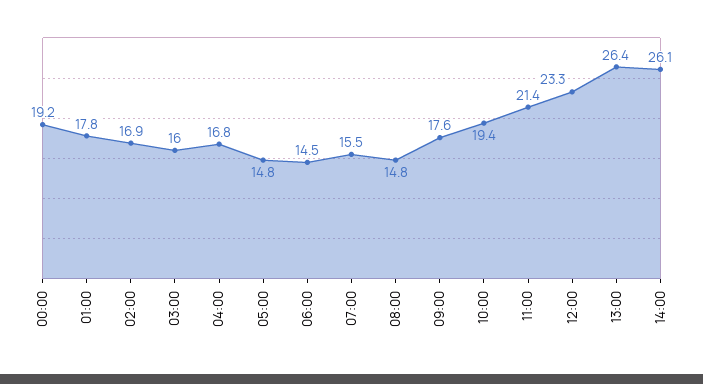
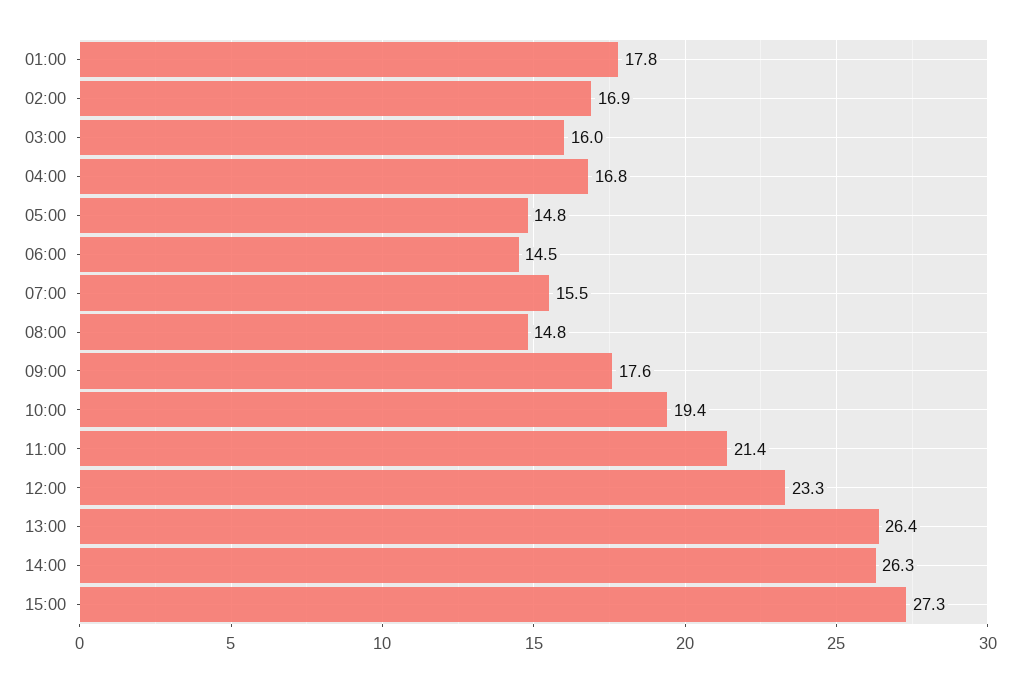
00:00: 19.2 -> none
14:00: 26.1 -> 26.3
15:00: none -> 27.3

